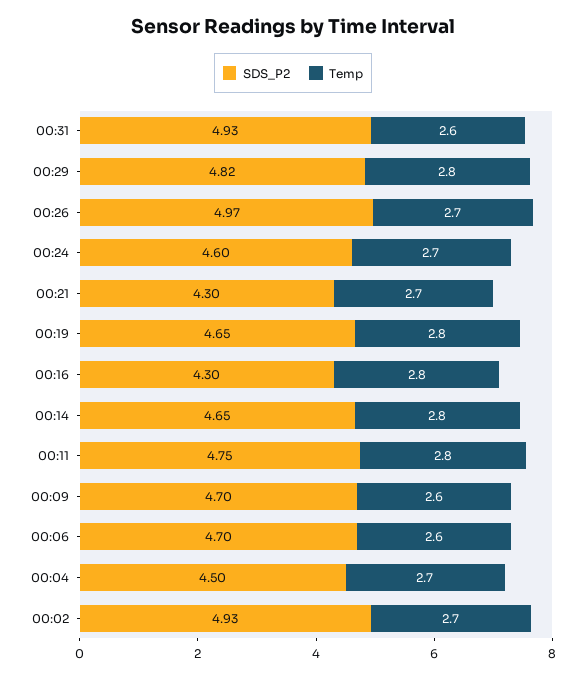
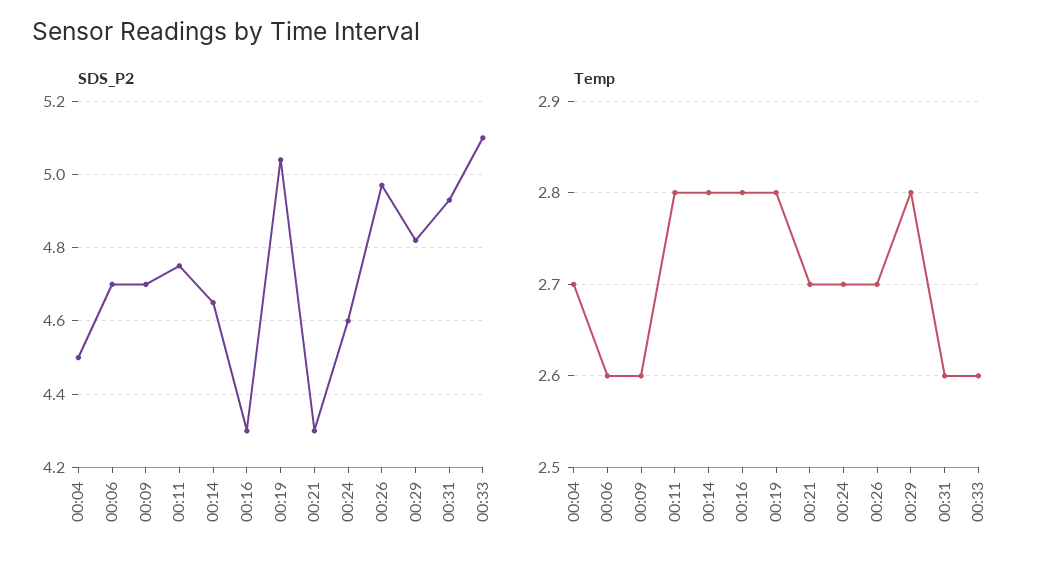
SDS_P2, 00:19: 4.65 -> 5.05
SDS_P2, 00:02: 4.93 -> none
Temp, 00:02: 2.7 -> none
SDS_P2, 00:33: none -> 5.1
Temp, 00:33: none -> 2.6

